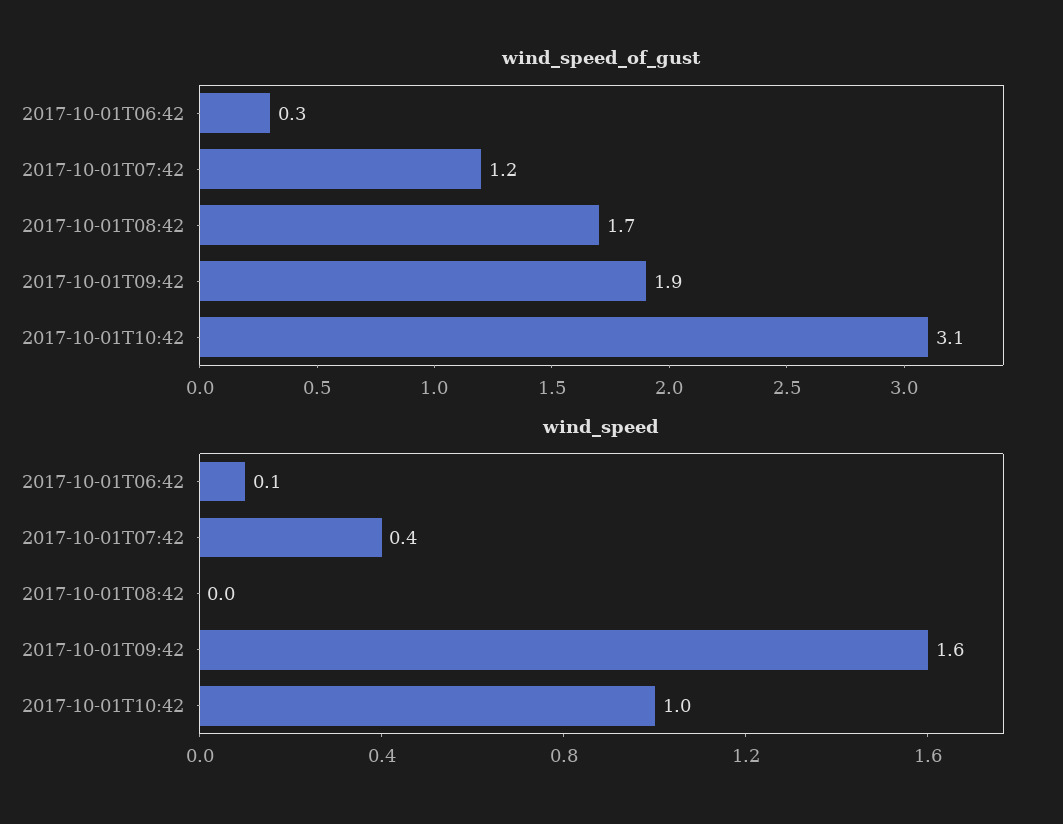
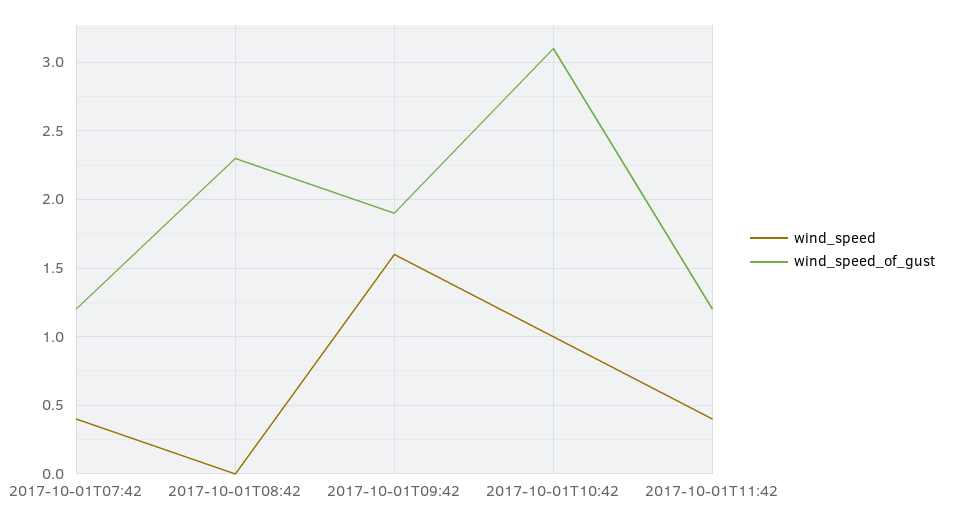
wind_speed_of_gust, 2017-10-01T06:42: 0.3 -> none
wind_speed_of_gust, 2017-10-01T08:42: 1.7 -> 2.3
wind_speed, 2017-10-01T06:42: 0.1 -> none
wind_speed, 2017-10-01T11:42: none -> 0.4
wind_speed_of_gust, 2017-10-01T11:42: none -> 1.2

